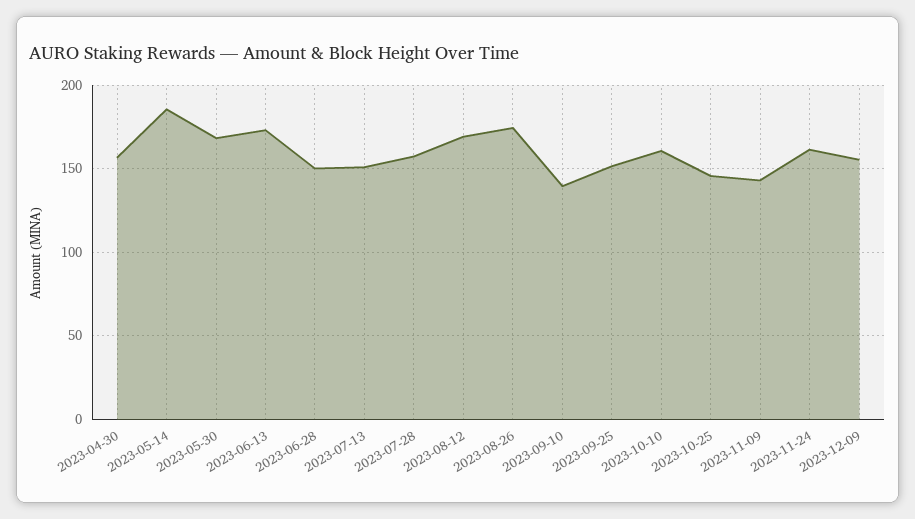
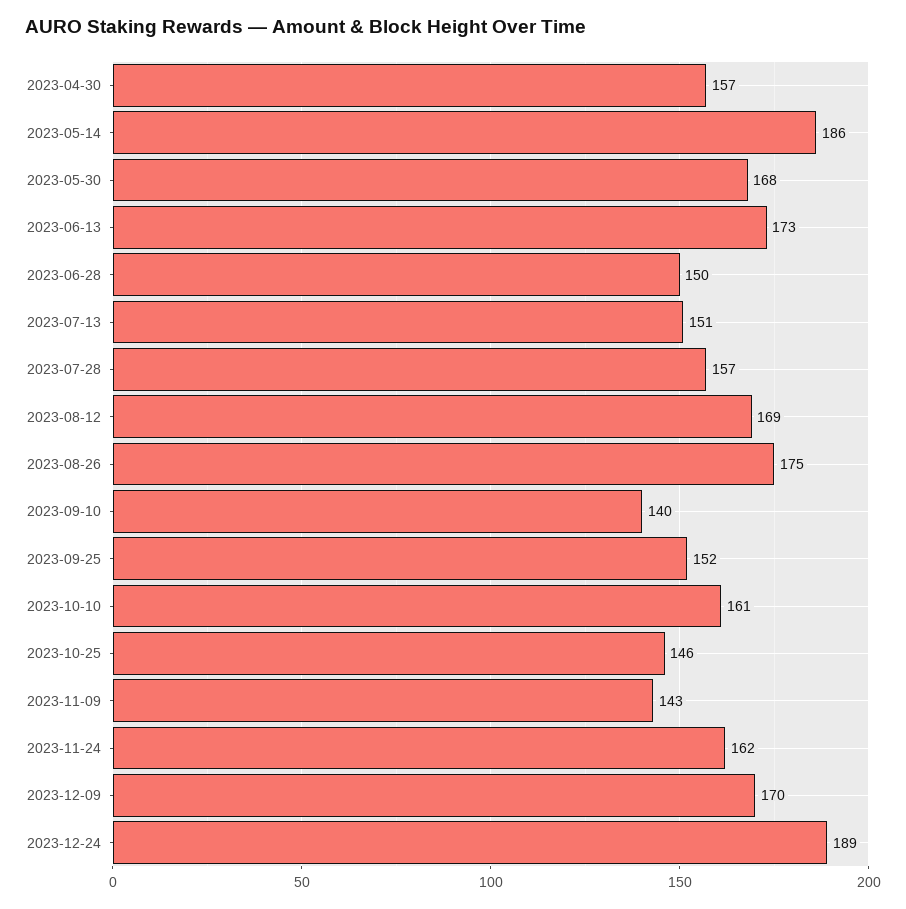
2023-12-09: 155 -> 170
2023-12-24: none -> 189

